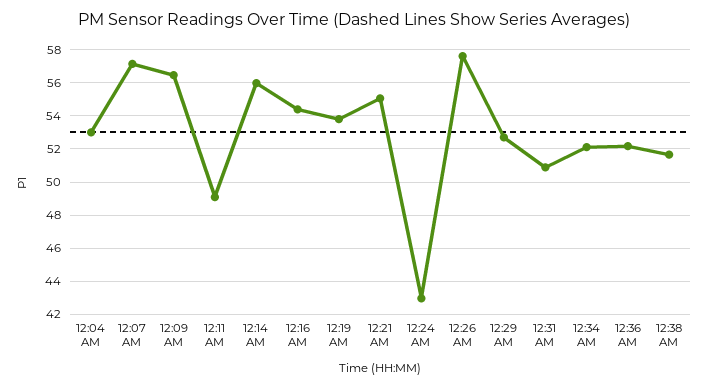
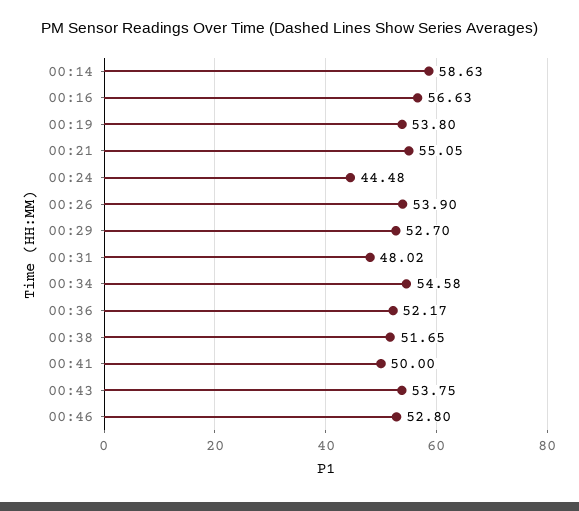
12:04 AM: 53 -> none
12:07 AM: 57 -> none
12:09 AM: 56.5 -> none
12:11 AM: 49 -> none
12:14 AM: 56 -> 58.63
12:16 AM: 54.5 -> 56.63
12:24 AM: 43 -> 44.48
12:26 AM: 57.5 -> 53.9
12:31 AM: 51 -> 48.02
12:34 AM: 52 -> 54.58
00:41: none -> 50
00:43: none -> 53.75
00:46: none -> 52.8

